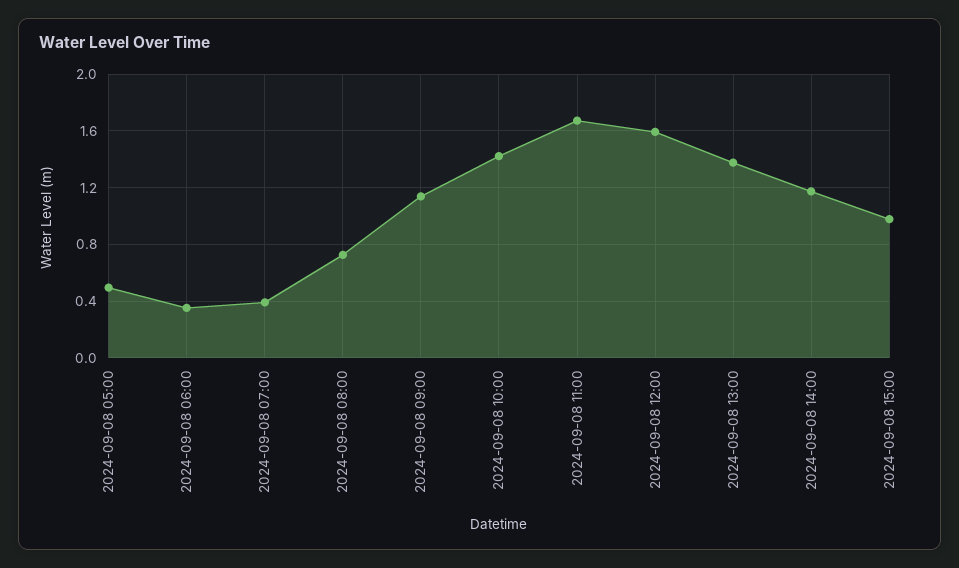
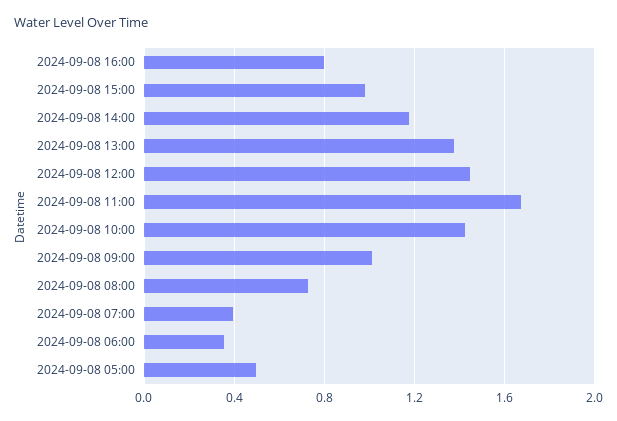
2024-09-08 09:00: 1.15 -> 1
2024-09-08 12:00: 1.6 -> 1.45
2024-09-08 16:00: none -> 0.8

